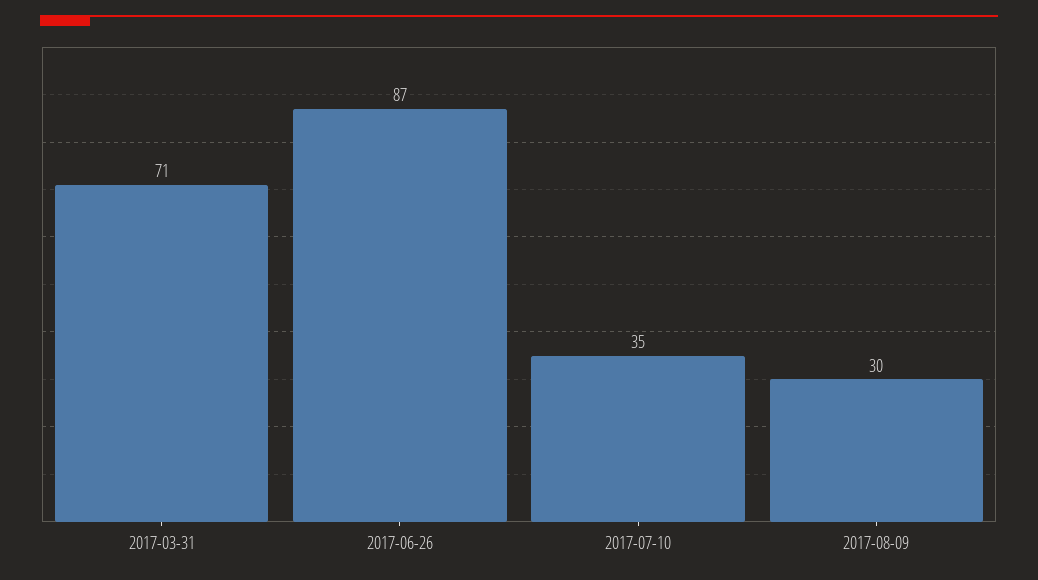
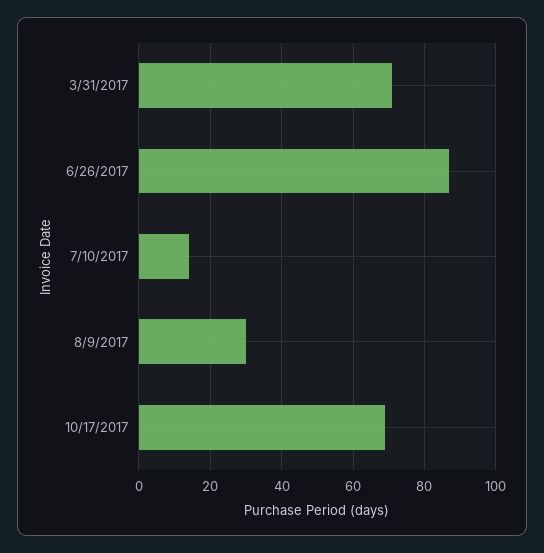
2017-07-10: 35 -> 15
10/17/2017: none -> 70

